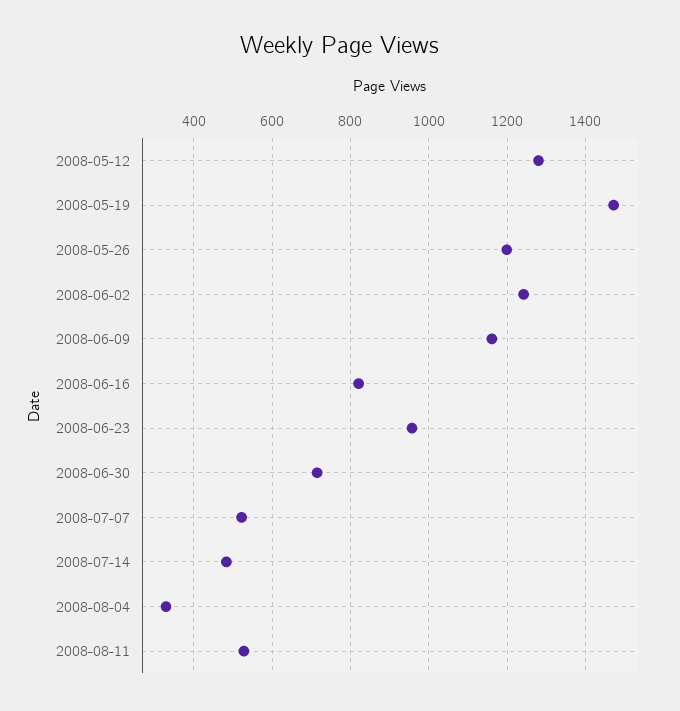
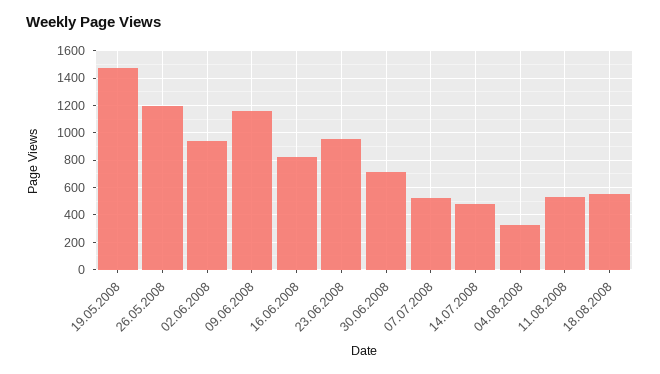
2008-05-12: 1280 -> none
2008-06-02: 1240 -> 950
18.08.2008: none -> 550

